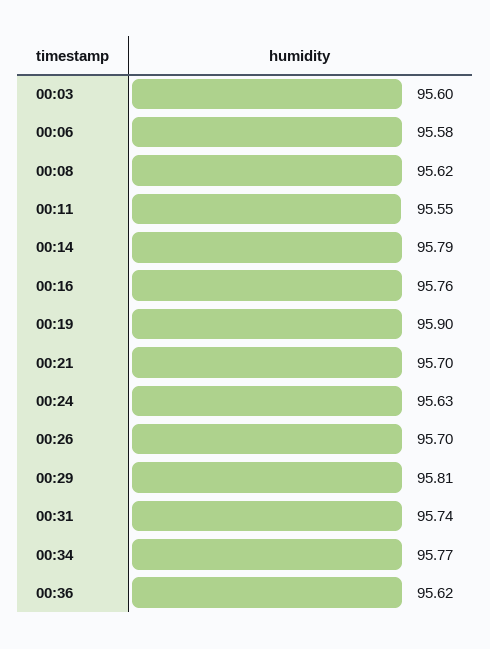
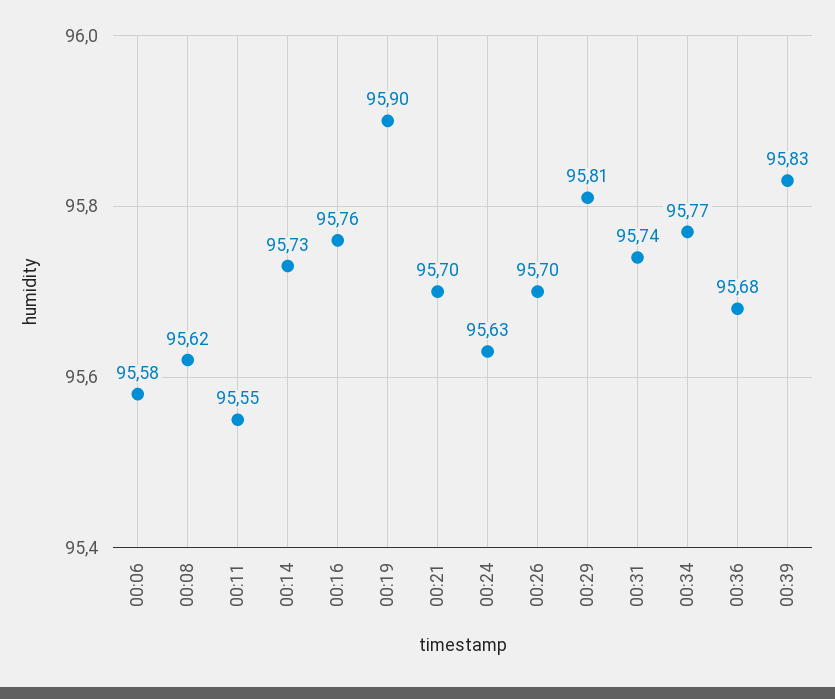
00:03: 95.6 -> none
00:14: 95.79 -> 95.73
00:36: 95.62 -> 95.68
00:39: none -> 95.83

